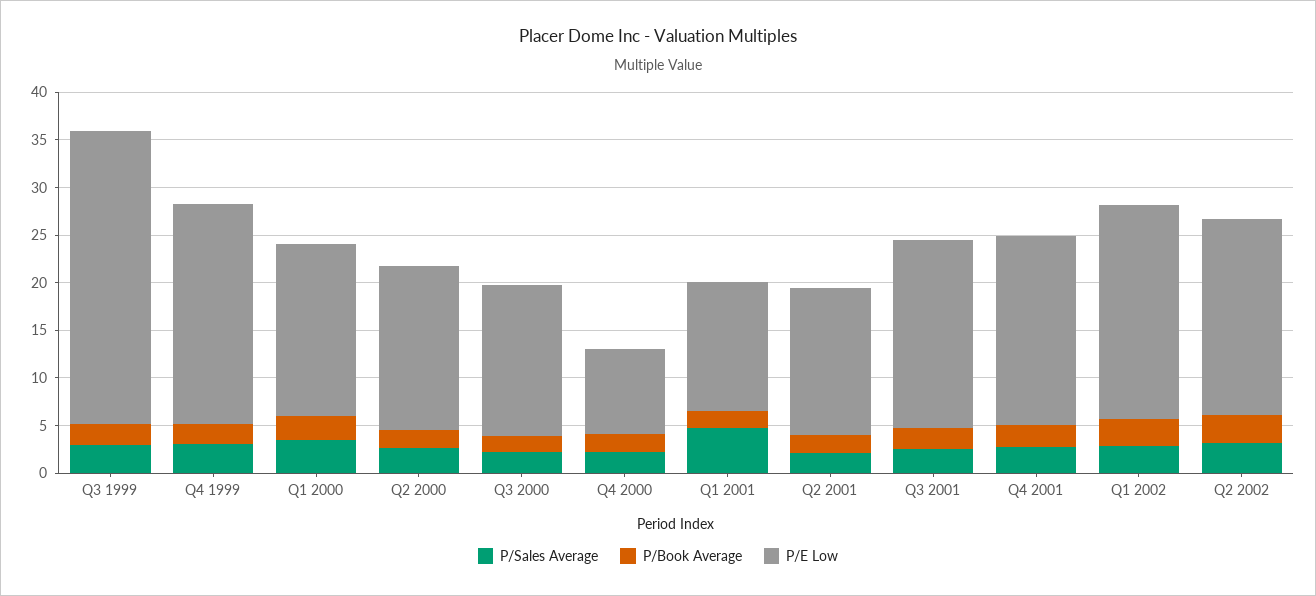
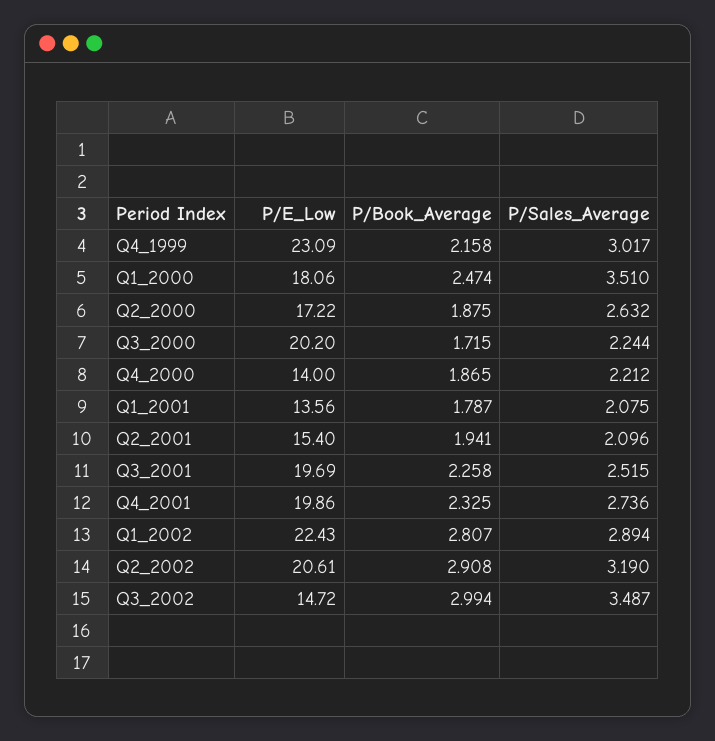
P/Sales Average, Q3 1999: 3 -> none
P/Book Average, Q3 1999: 2 -> none
P/E Low, Q3 1999: 31 -> none
P/E Low, Q3 2000: 16 -> 20.2
P/E Low, Q4 2000: 9 -> 14
P/Sales Average, Q1 2001: 5 -> 2.075
P/E Low, Q3_2002: none -> 14.72
P/Book Average, Q3_2002: none -> 2.994
P/Sales Average, Q3_2002: none -> 3.487

